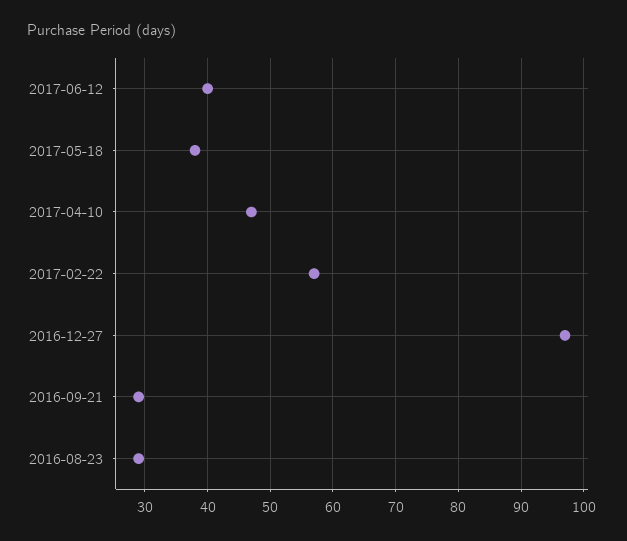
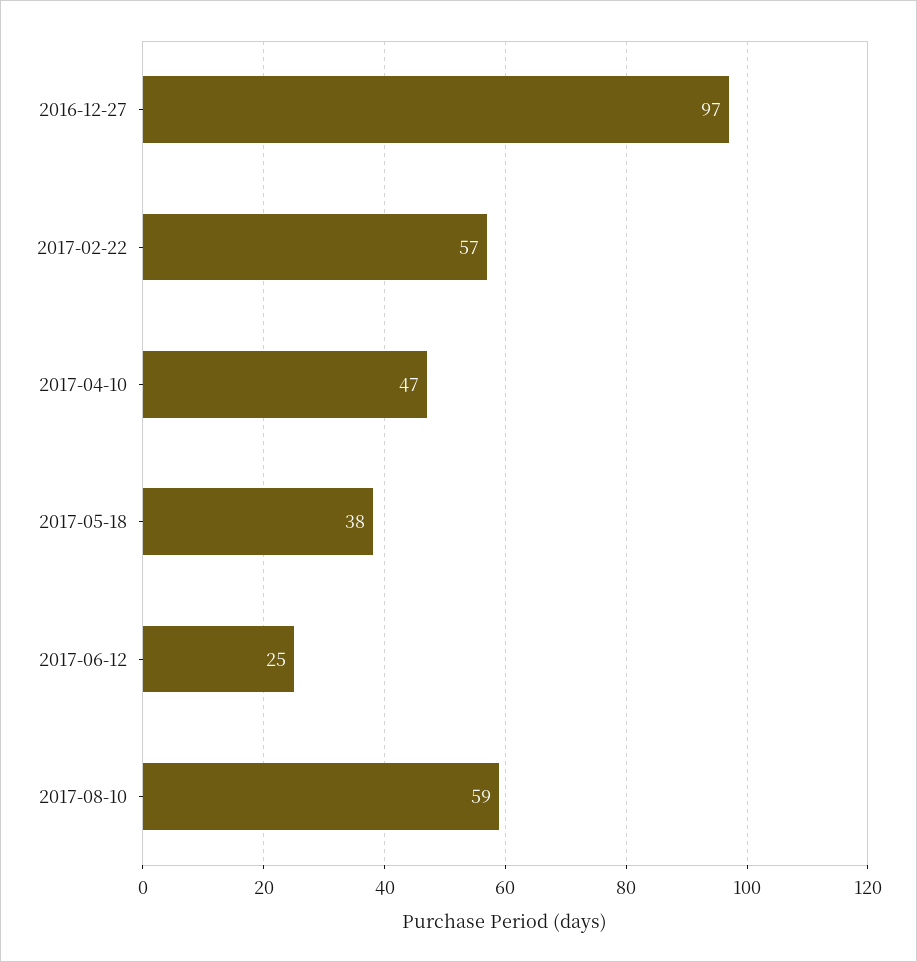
2017-06-12: 40 -> 25
2016-09-21: 29 -> none
2016-08-23: 29 -> none
2017-08-10: none -> 59

